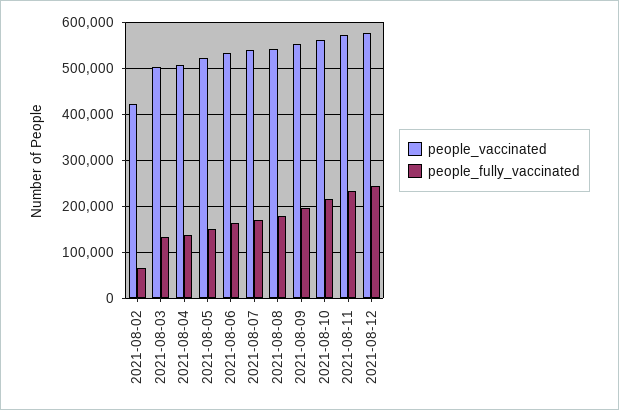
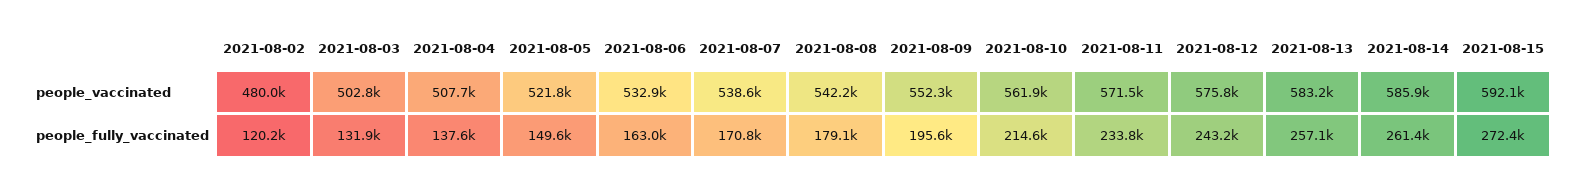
people_vaccinated, 2021-08-02: 420000 -> 480000
people_fully_vaccinated, 2021-08-02: 60000 -> 120200
people_vaccinated, 2021-08-13: none -> 583200
people_vaccinated, 2021-08-14: none -> 585900
people_vaccinated, 2021-08-15: none -> 592100
people_fully_vaccinated, 2021-08-13: none -> 257100
people_fully_vaccinated, 2021-08-14: none -> 261400
people_fully_vaccinated, 2021-08-15: none -> 272400

